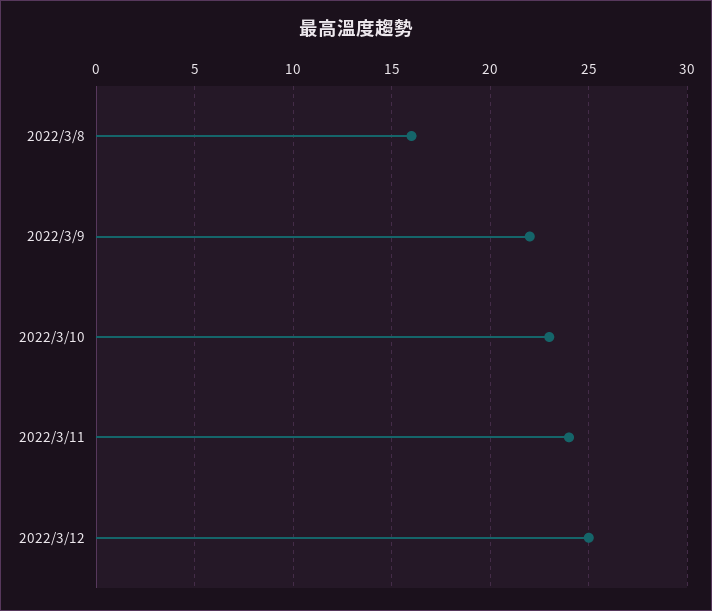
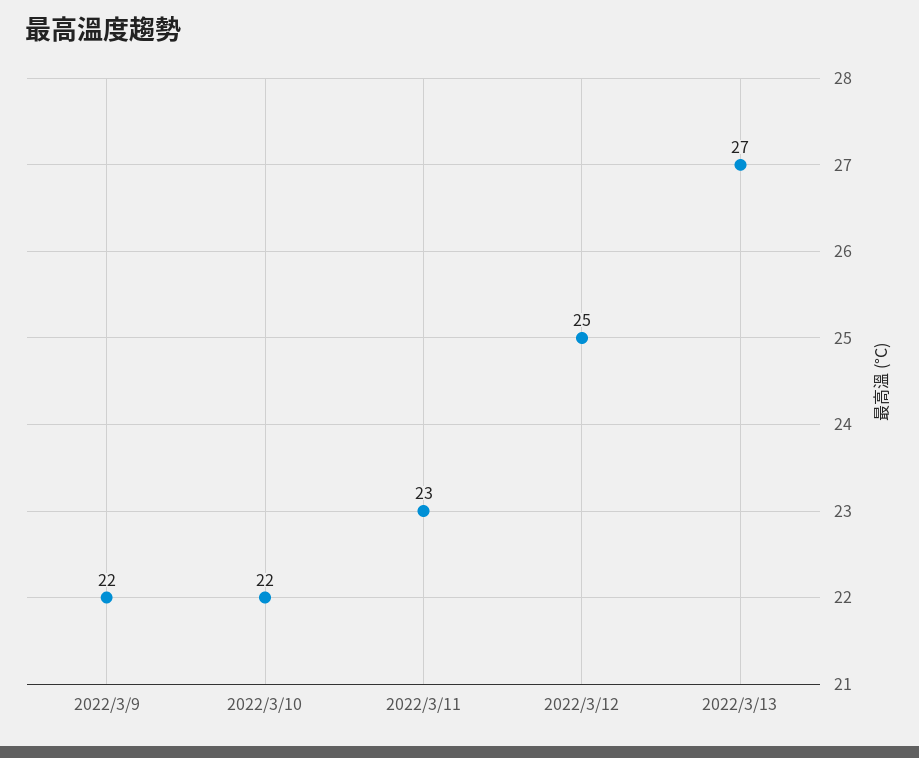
2022/3/8: 16 -> none
2022/3/10: 23 -> 22
2022/3/11: 24 -> 23
2022/3/13: none -> 27

